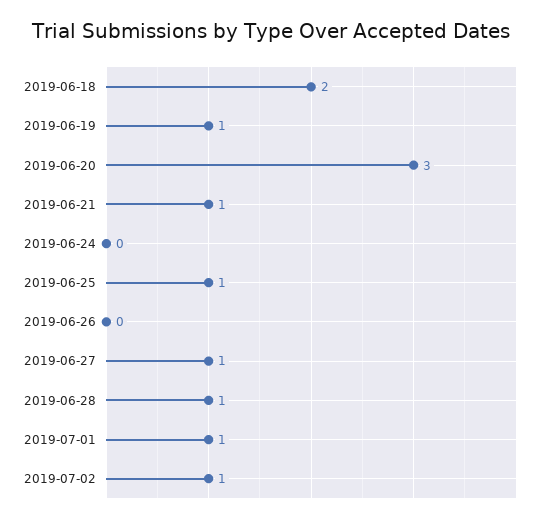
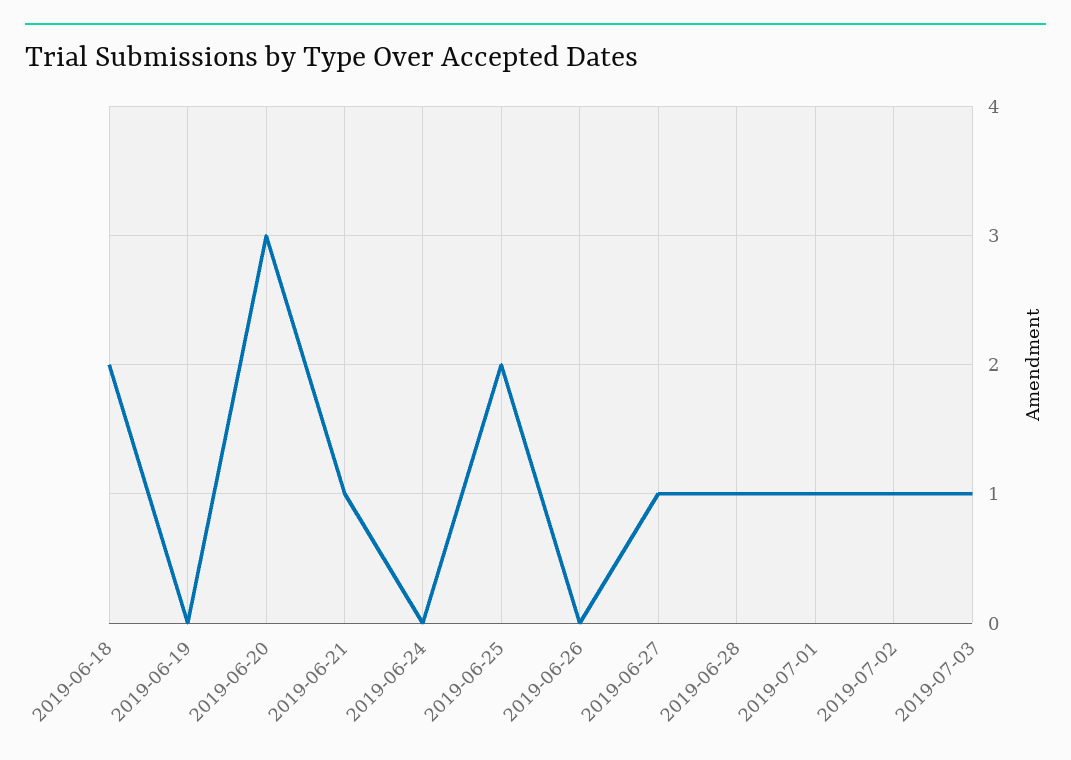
2019-06-19: 1 -> 0
2019-06-25: 1 -> 2
2019-07-03: none -> 1

